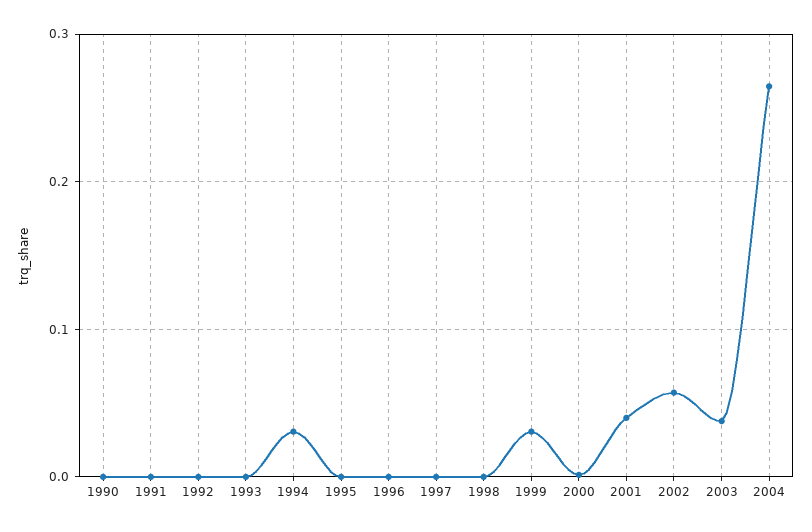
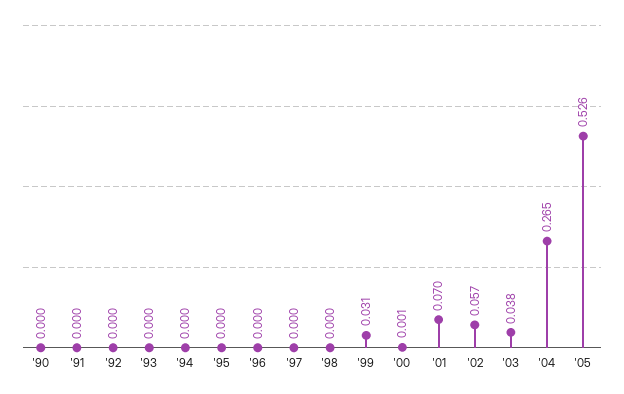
1994: 0.03 -> 0
2001: 0.04 -> 0.07
'05: none -> 0.526

